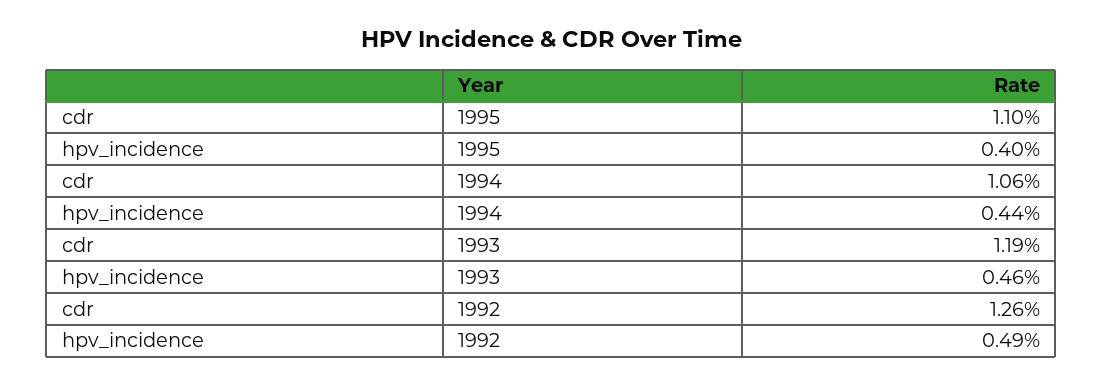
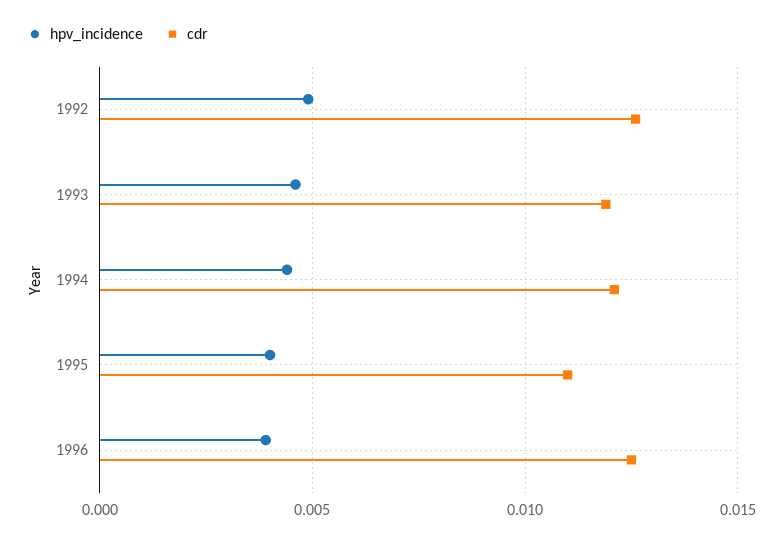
cdr, 1994: 0.0106 -> 0.012
hpv_incidence, 1996: none -> 0.004
cdr, 1996: none -> 0.0125

